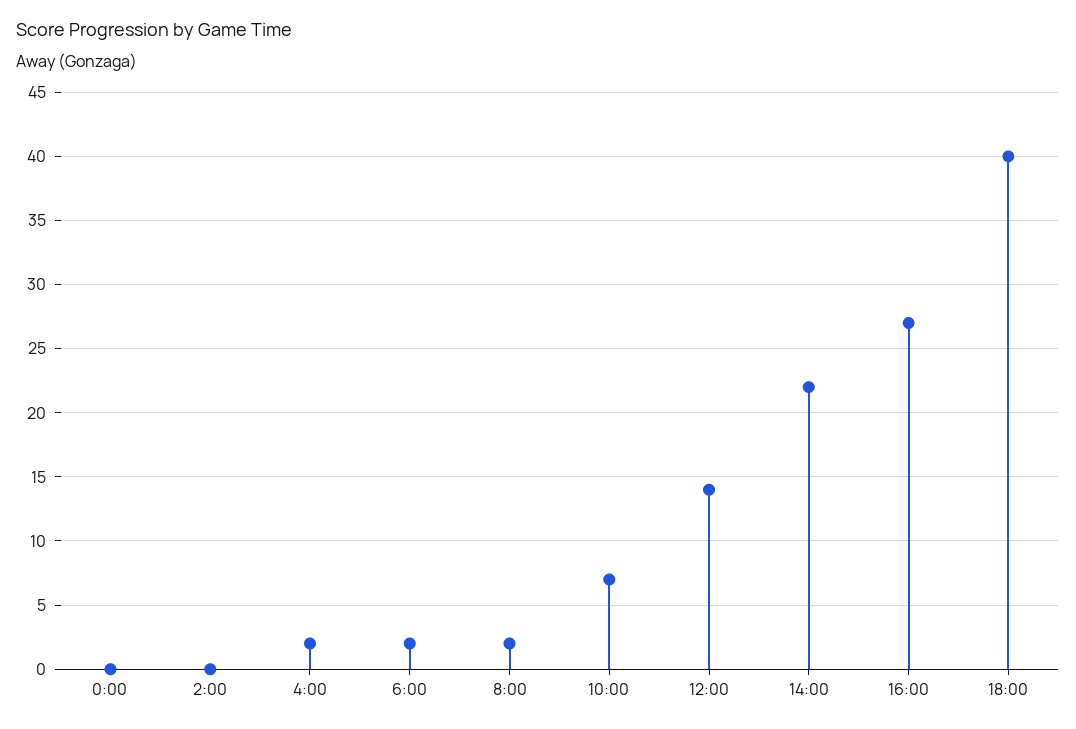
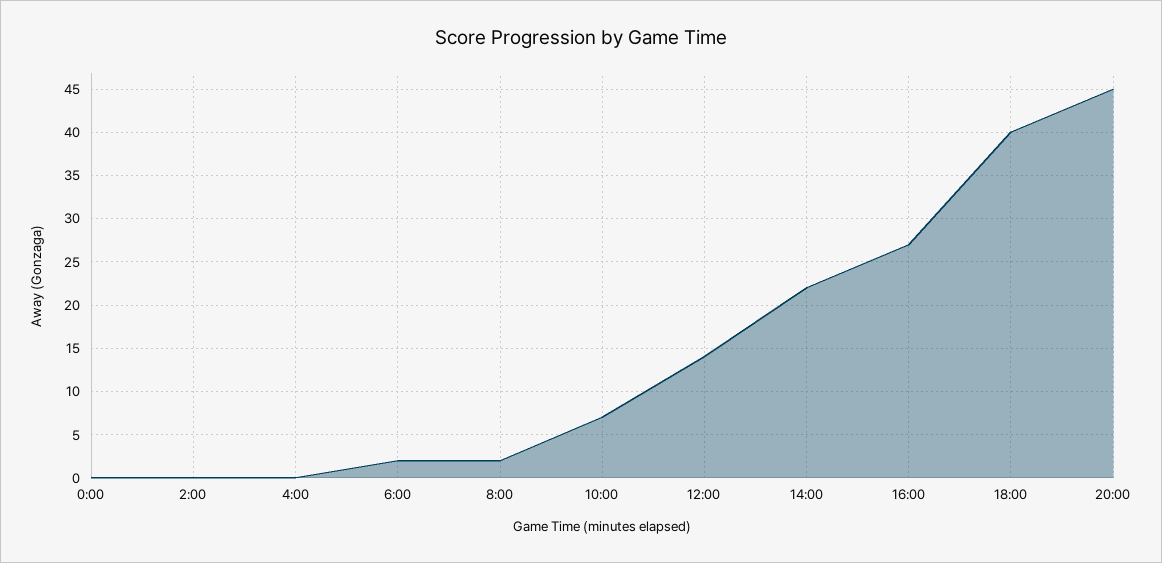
4:00: 2 -> 0
20:00: none -> 45

